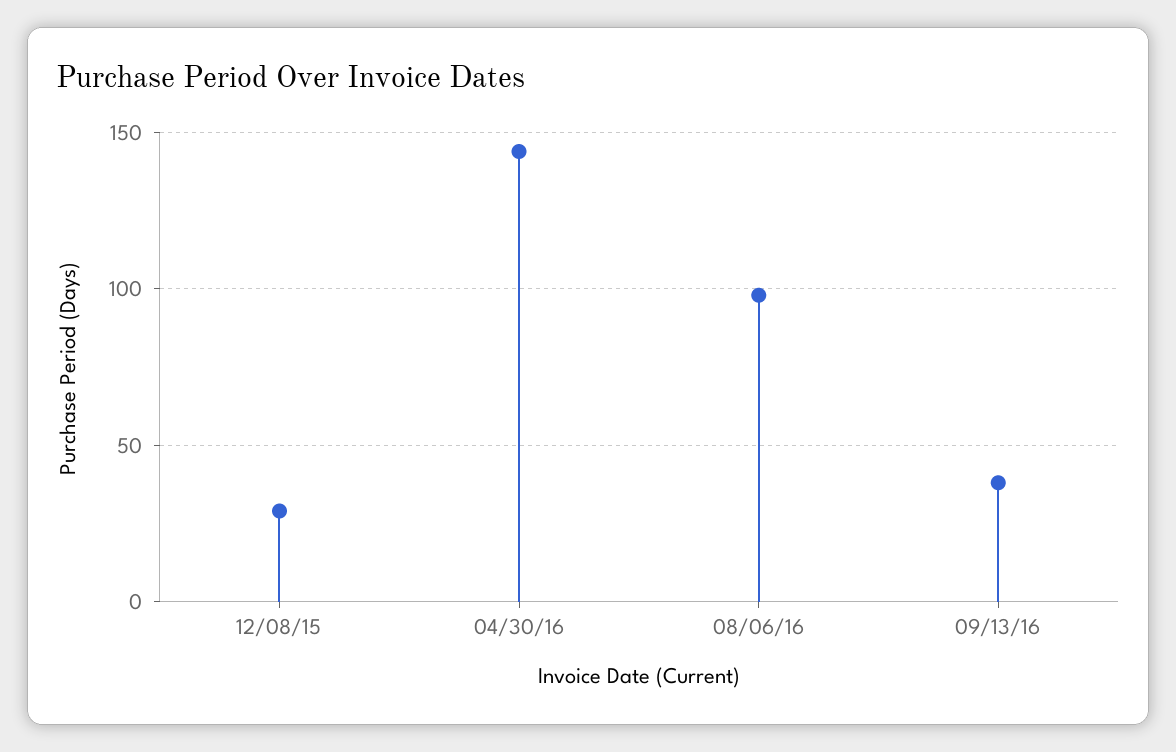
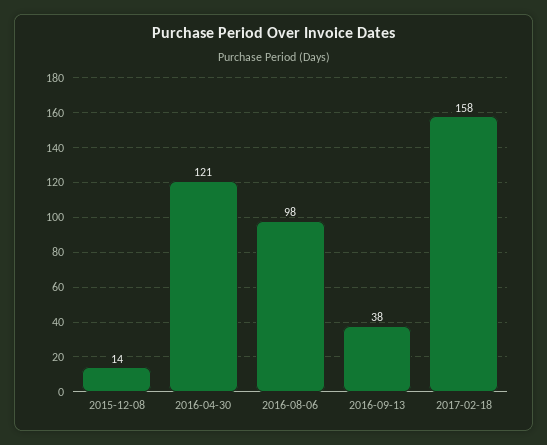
12/08/15: 30 -> 14
04/30/16: 145 -> 121
2017-02-18: none -> 158

